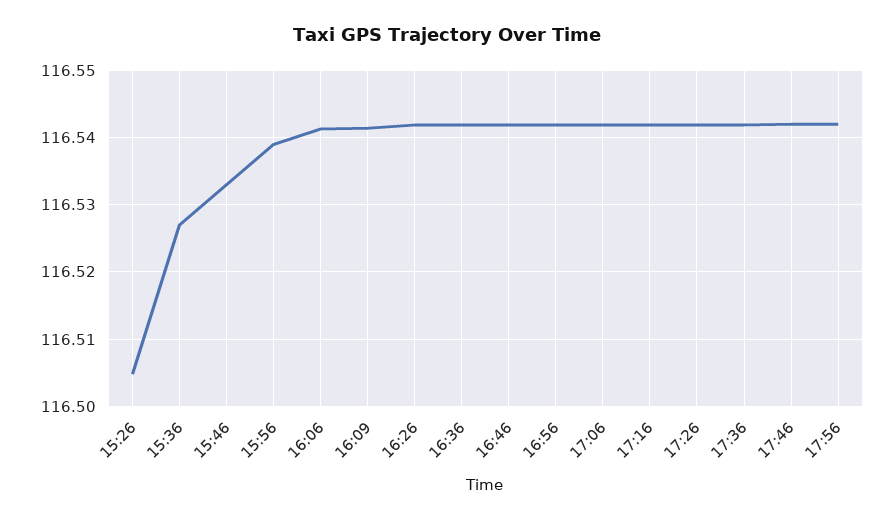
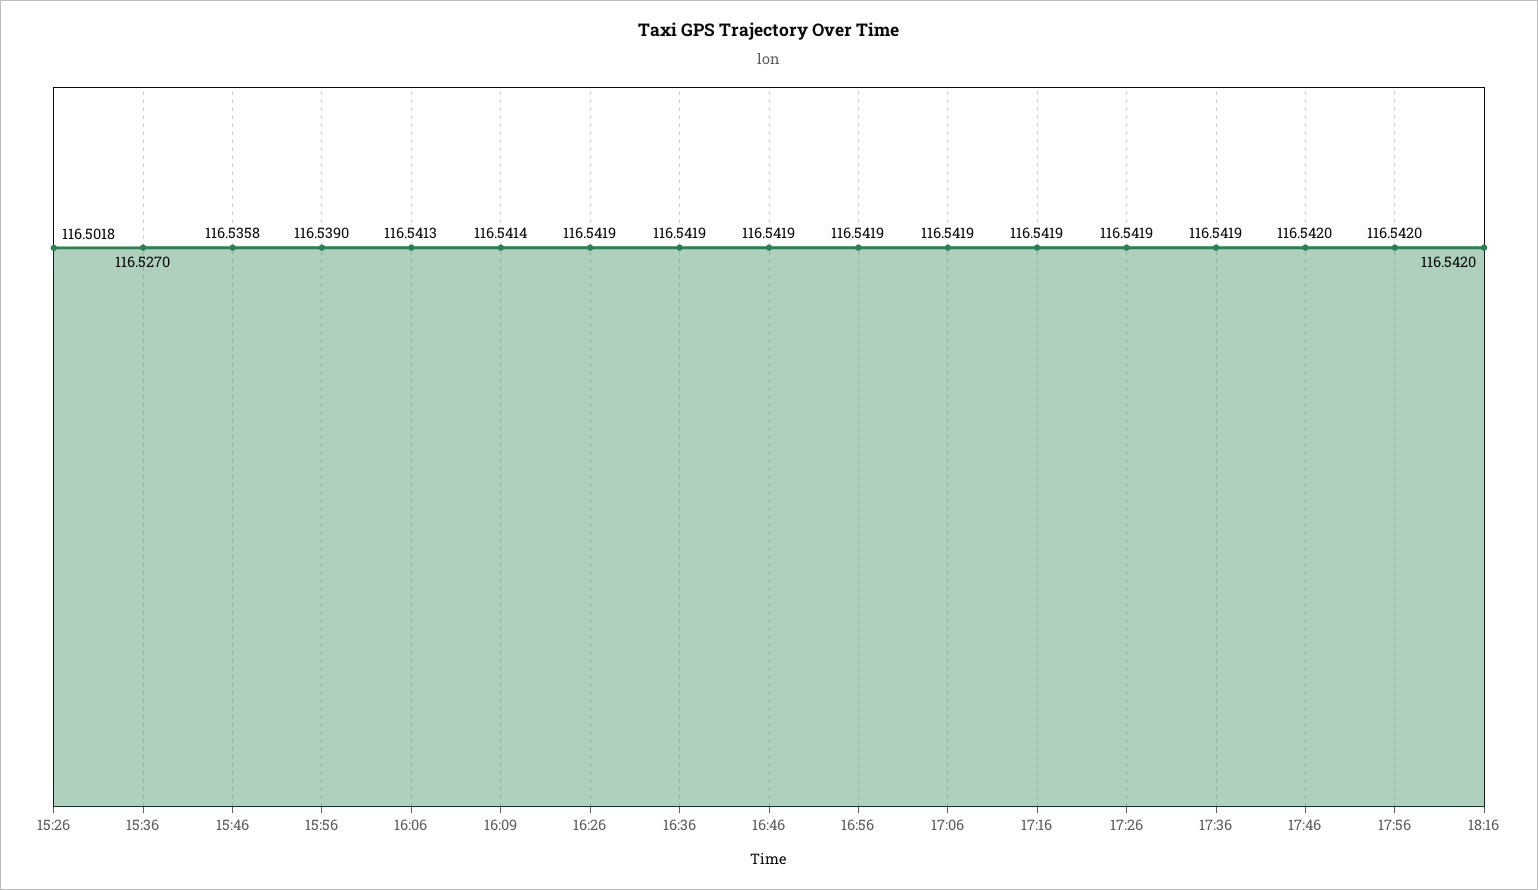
15:26: 116.505 -> 116.5018
15:46: 116.533 -> 116.5358
18:16: none -> 116.542

